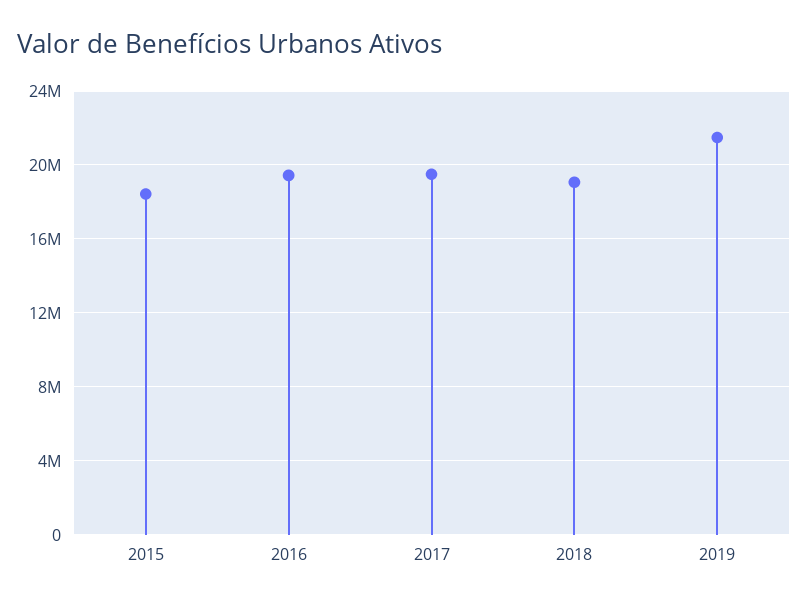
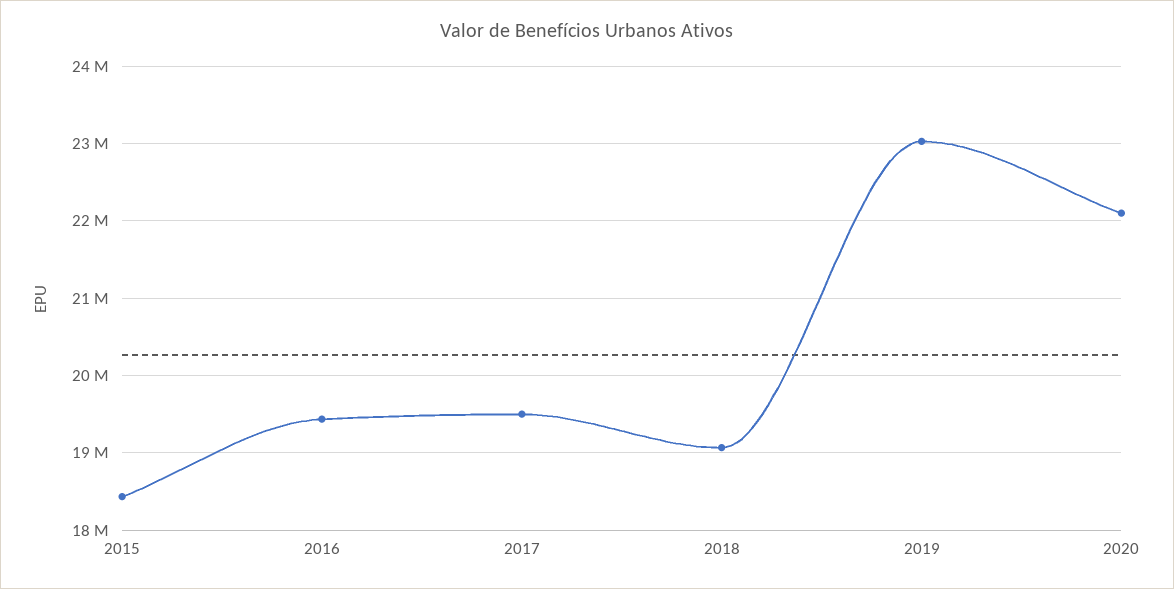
2019: 21500000 -> 23000000
2020: none -> 22100000

